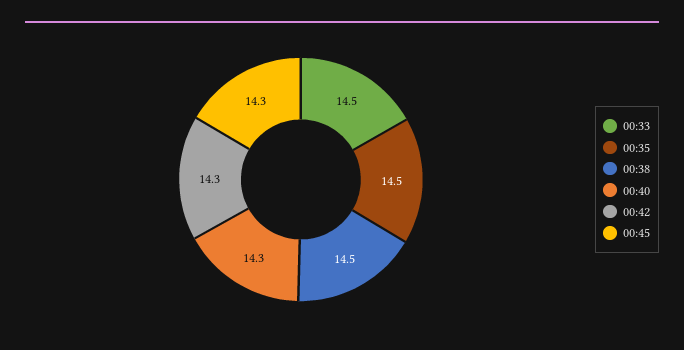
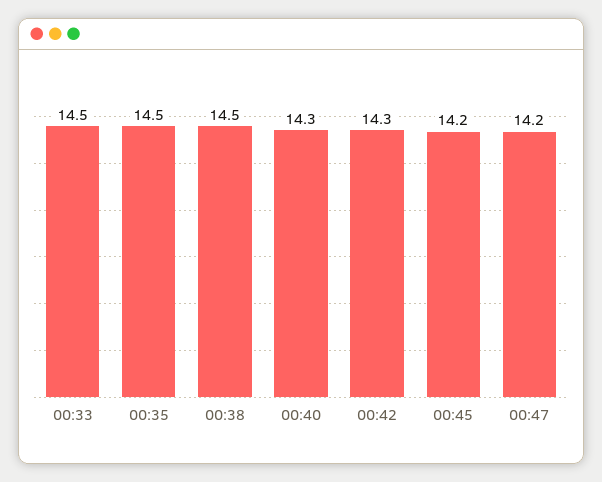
00:45: 14.3 -> 14.2
00:47: none -> 14.2

